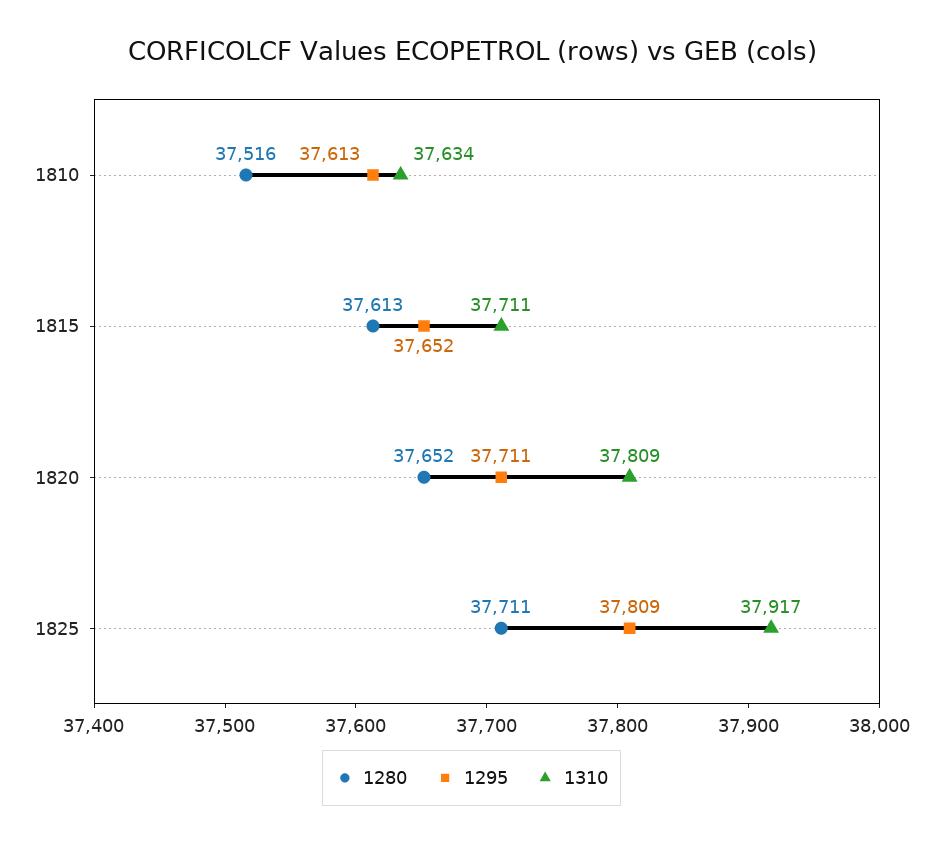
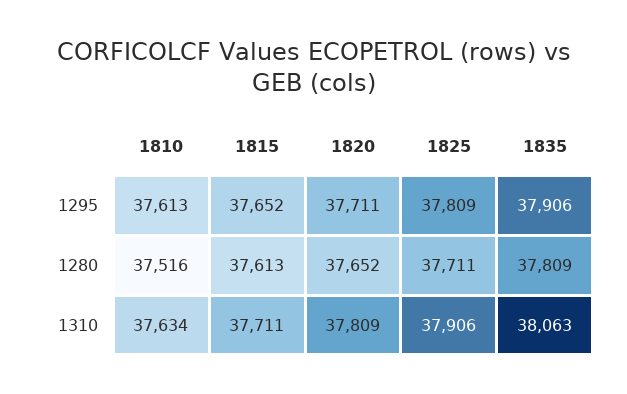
1310, 1825: 37917 -> 37906
1295, 1835: none -> 37906
1280, 1835: none -> 37809
1310, 1835: none -> 38063

